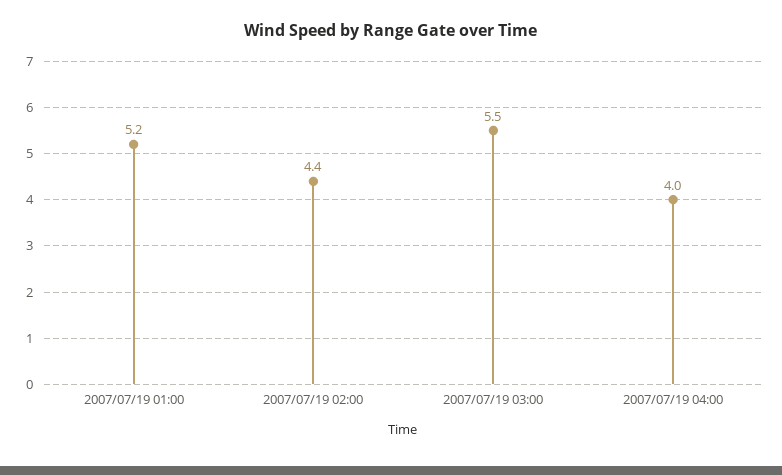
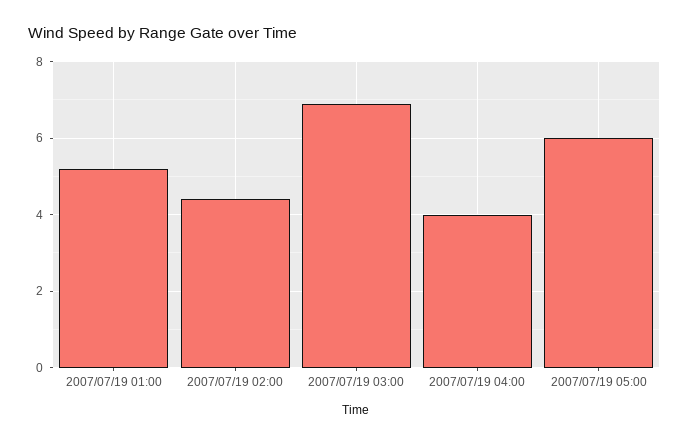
2007/07/19 03:00: 5.5 -> 7
2007/07/19 05:00: none -> 6

